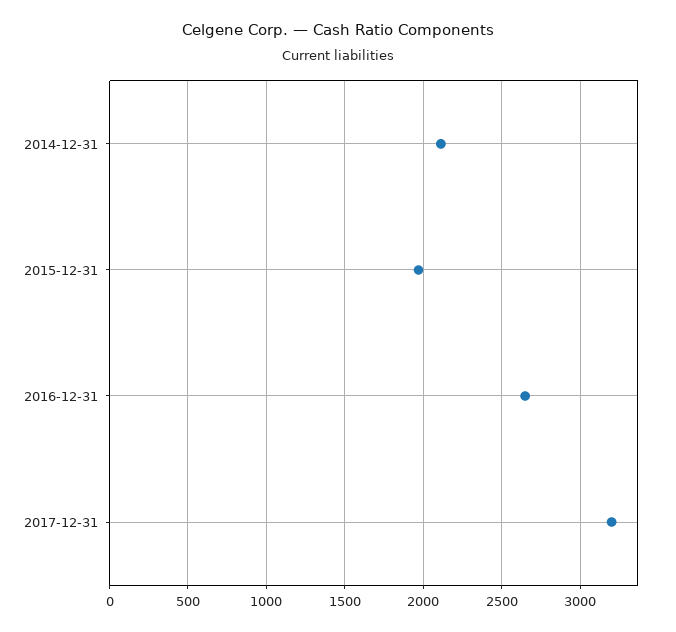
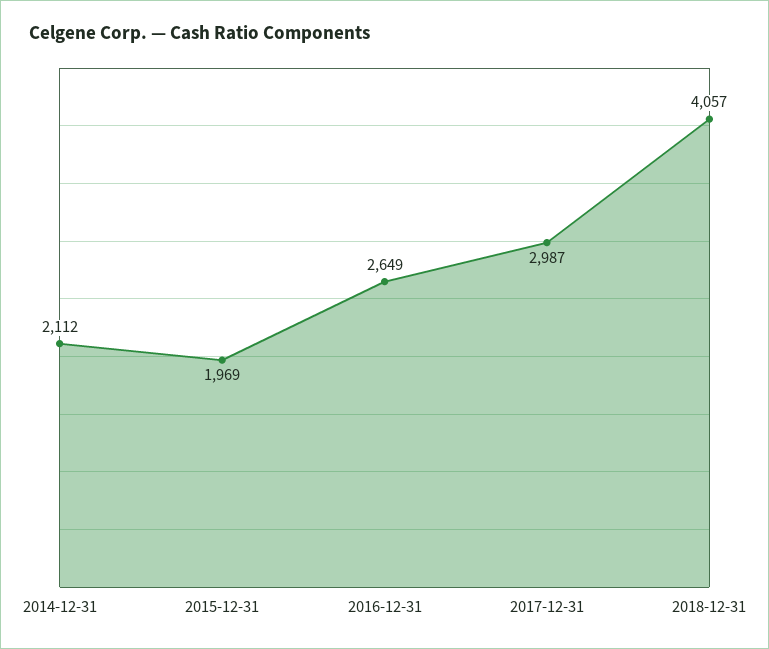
2017-12-31: 3200 -> 2987
2018-12-31: none -> 4057

